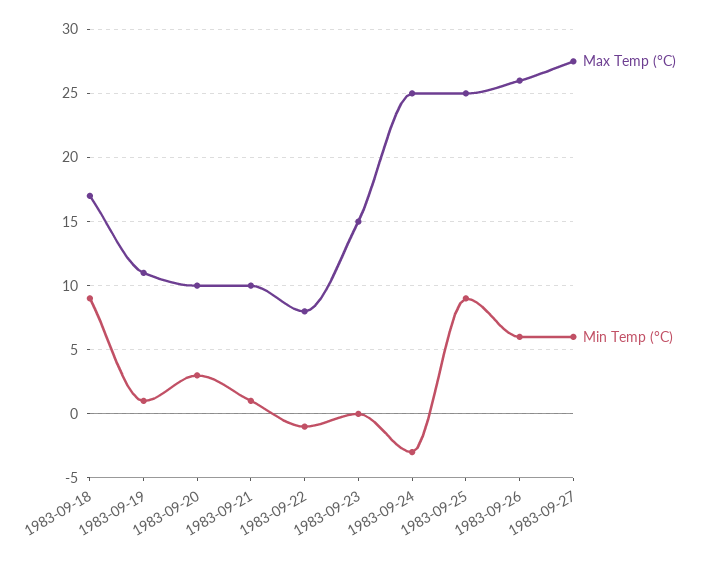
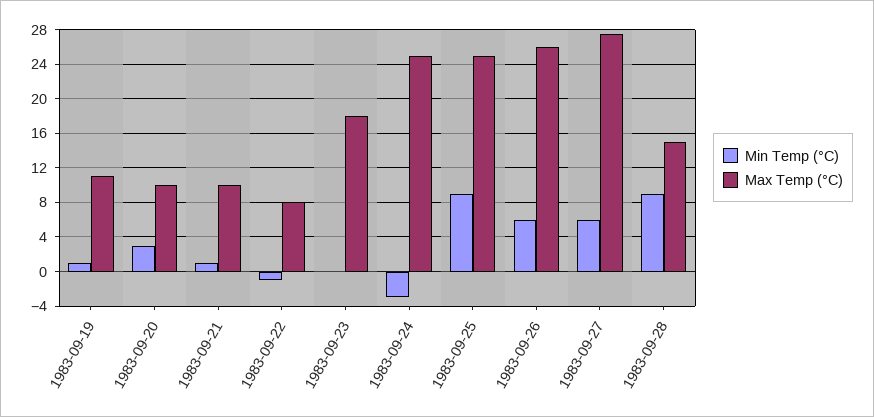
Max Temp (°C), 1983-09-18: 17 -> none
Min Temp (°C), 1983-09-18: 9 -> none
Max Temp (°C), 1983-09-23: 15 -> 18
Min Temp (°C), 1983-09-28: none -> 9
Max Temp (°C), 1983-09-28: none -> 15

